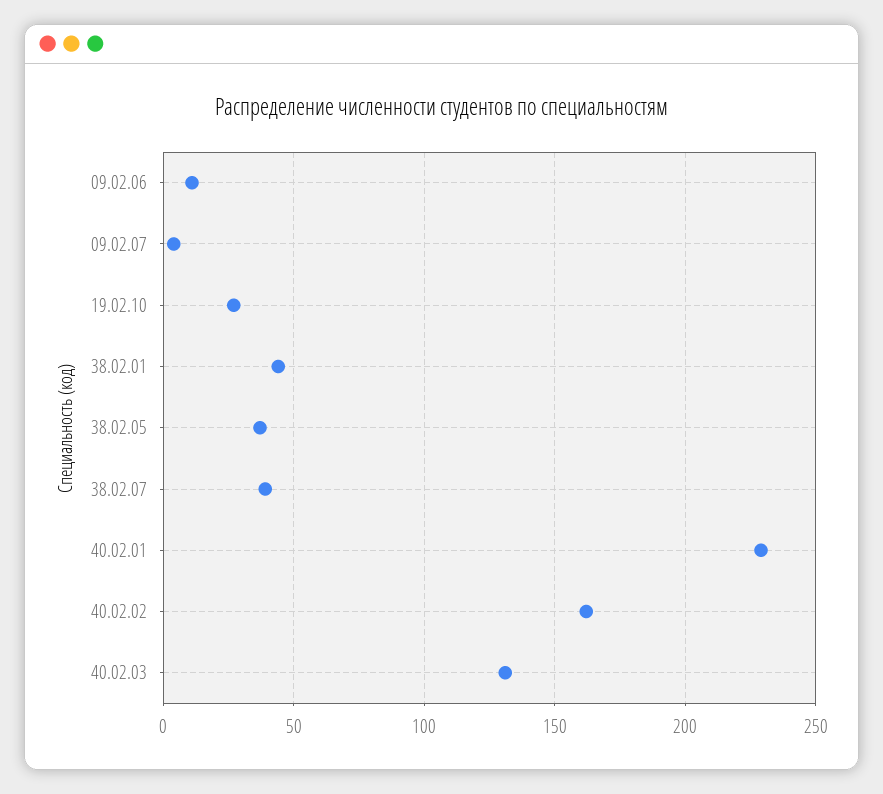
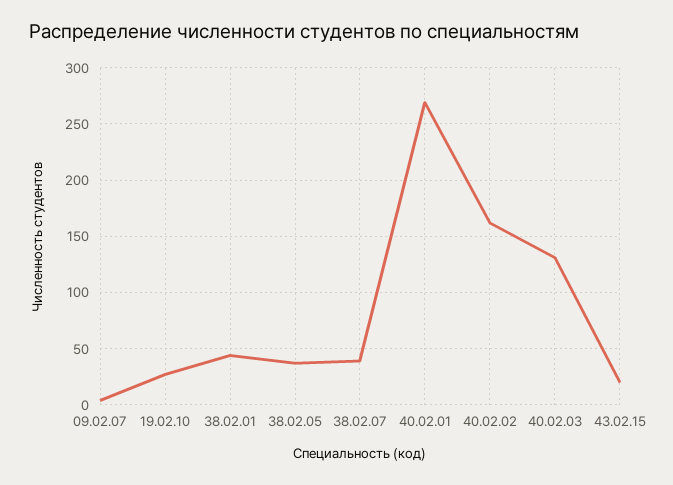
09.02.06: 10 -> none
40.02.01: 230 -> 270
43.02.15: none -> 20

